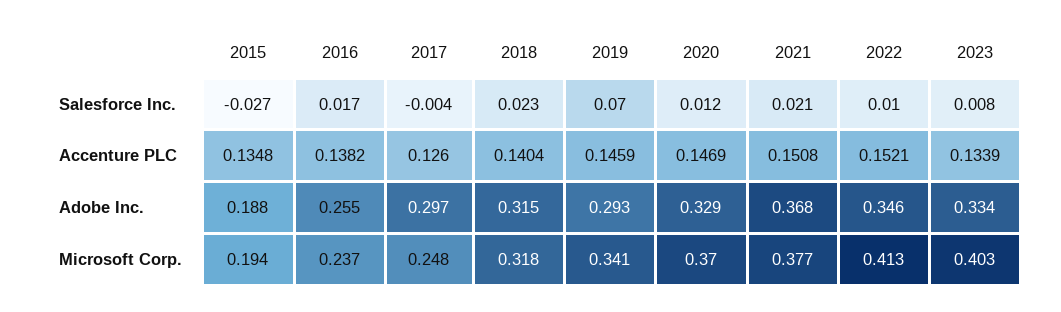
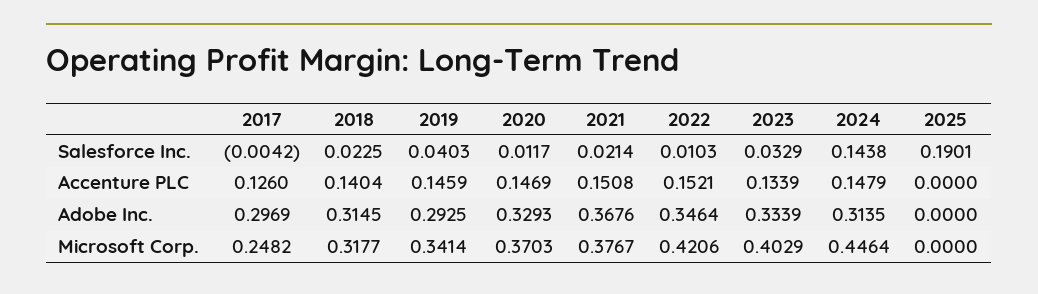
2015, Salesforce Inc.: -0.027 -> none
2016, Salesforce Inc.: 0.017 -> none
2019, Salesforce Inc.: 0.07 -> 0.0403
2023, Salesforce Inc.: 0.008 -> 0.0329
2015, Accenture PLC: 0.1348 -> none
2016, Accenture PLC: 0.1382 -> none
2015, Adobe Inc.: 0.188 -> none
2016, Adobe Inc.: 0.255 -> none
2015, Microsoft Corp.: 0.194 -> none
2016, Microsoft Corp.: 0.237 -> none
2022, Microsoft Corp.: 0.413 -> 0.4206
2024, Salesforce Inc.: none -> 0.1438
2025, Salesforce Inc.: none -> 0.1901
2024, Accenture PLC: none -> 0.1479
2025, Accenture PLC: none -> 0
2024, Adobe Inc.: none -> 0.3135
2025, Adobe Inc.: none -> 0
2024, Microsoft Corp.: none -> 0.4464
2025, Microsoft Corp.: none -> 0

